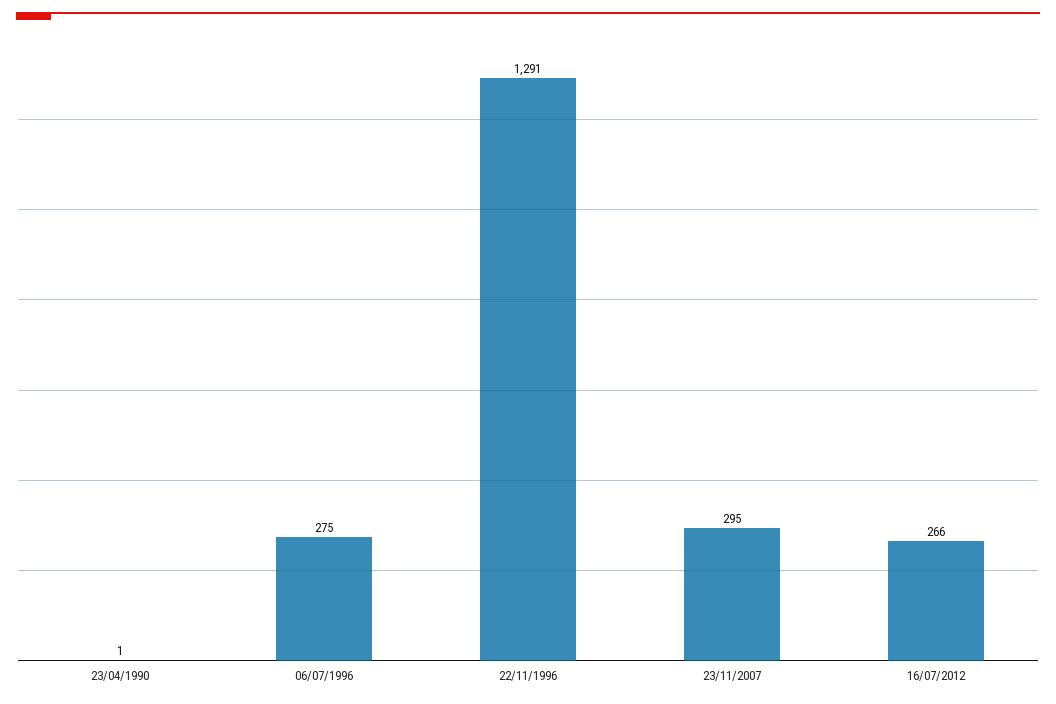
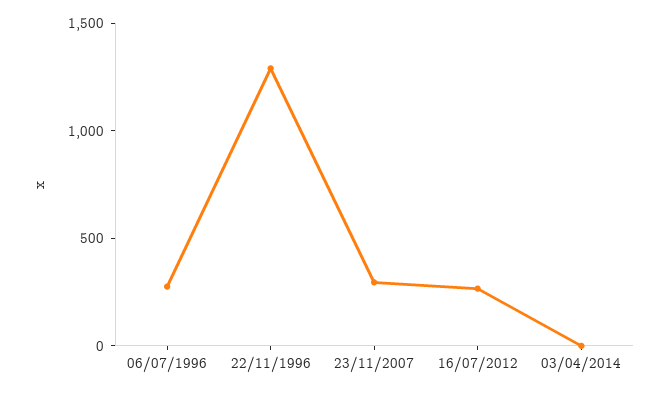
23/04/1990: 1 -> none
03/04/2014: none -> 0

